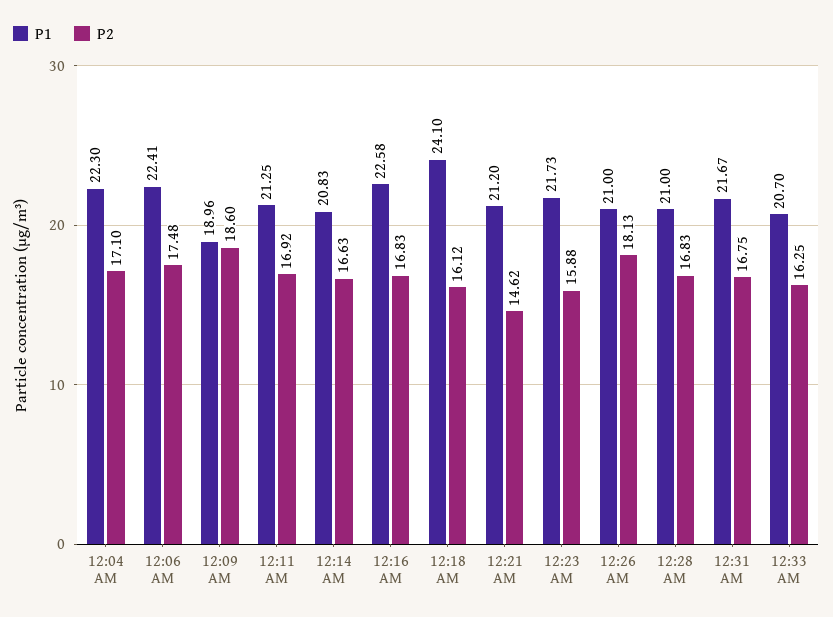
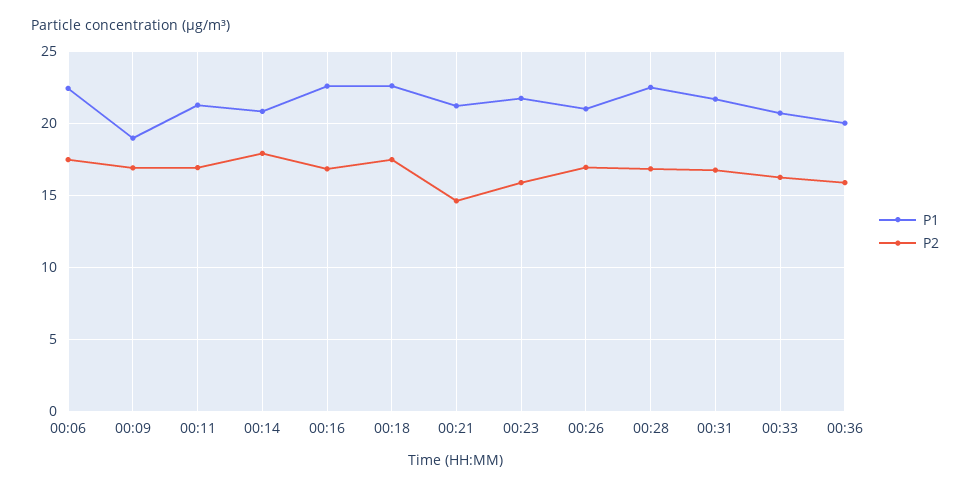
P1, 12:04 AM: 22.3 -> none
P2, 12:04 AM: 17.1 -> none
P2, 12:09 AM: 18.6 -> 17
P2, 12:14 AM: 16.63 -> 18
P1, 12:18 AM: 24.1 -> 22.5
P2, 12:18 AM: 16.12 -> 17.5
P2, 12:26 AM: 18.13 -> 17
P1, 12:28 AM: 21 -> 22.5
P1, 00:36: none -> 20
P2, 00:36: none -> 16

